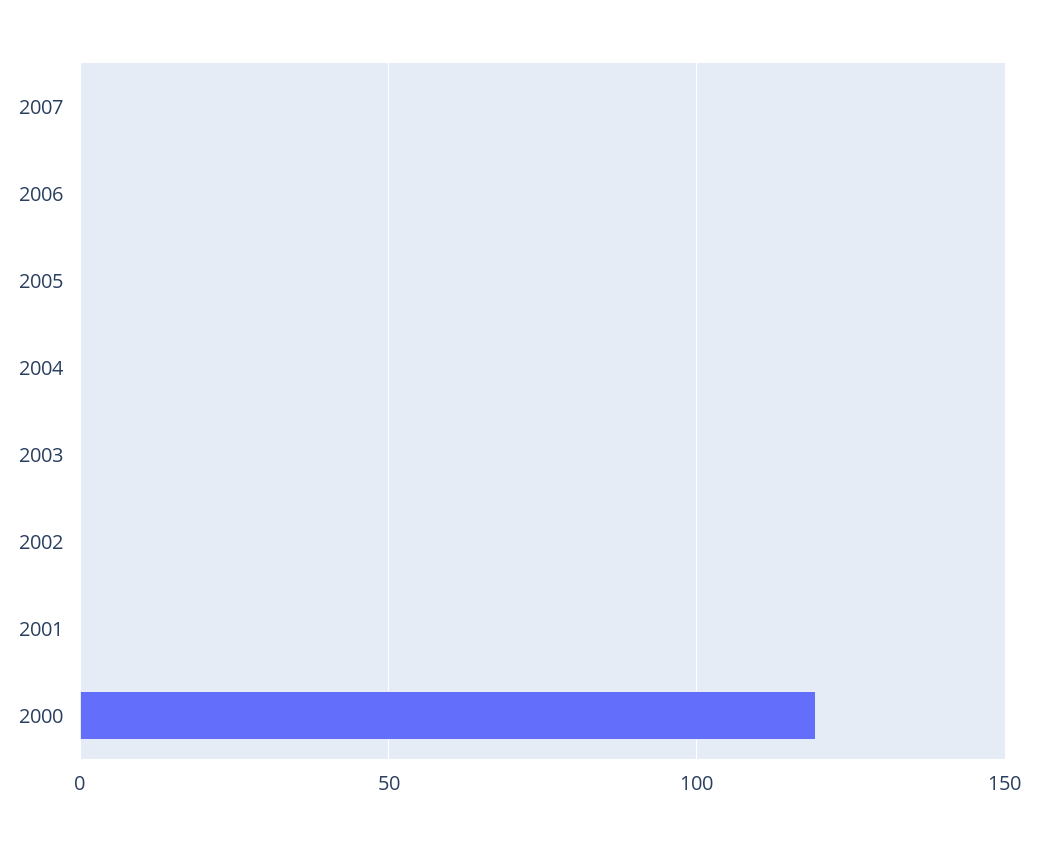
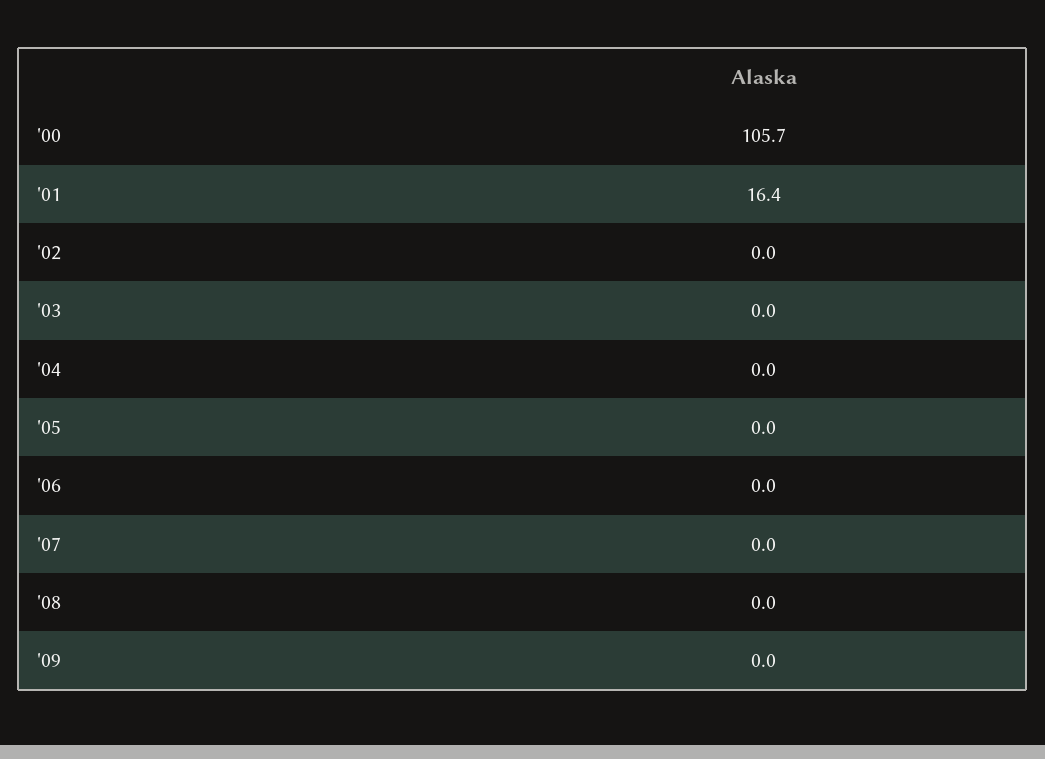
2001: 0 -> 16.4
2000: 120 -> 105.7
'08: none -> 0
'09: none -> 0

